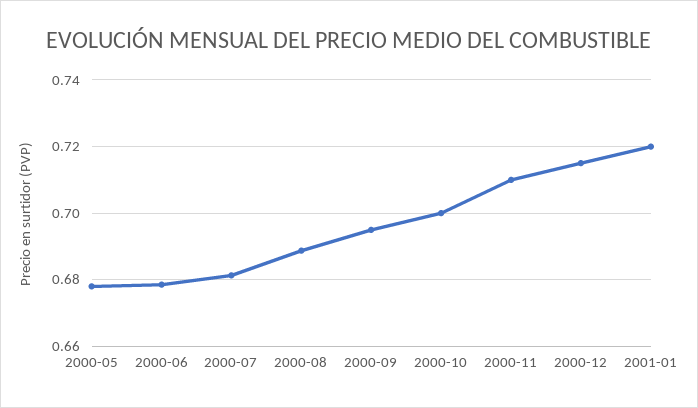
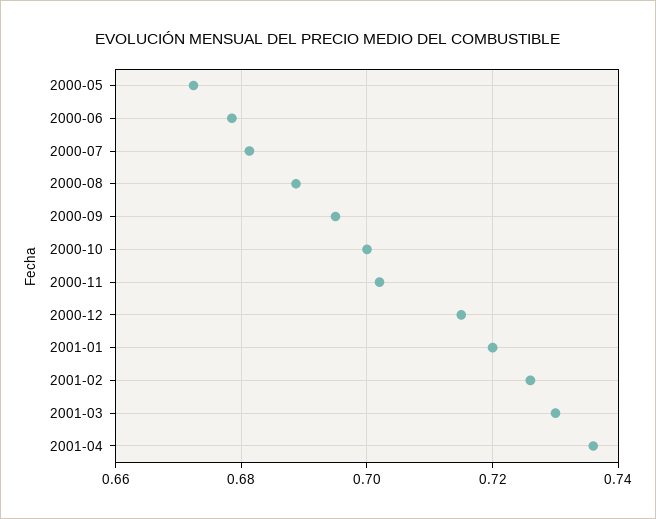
2000-05: 0.678 -> 0.672
2000-11: 0.71 -> 0.702
2001-02: none -> 0.726
2001-03: none -> 0.73
2001-04: none -> 0.736

